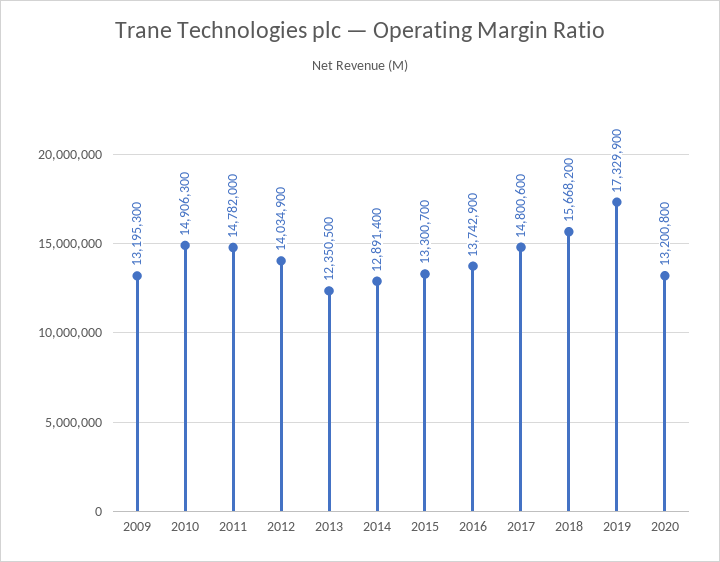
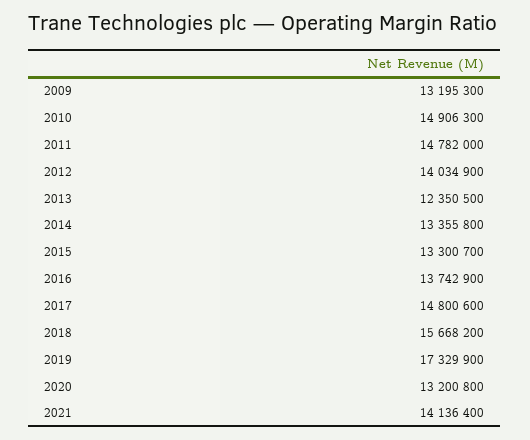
2014: 12891400 -> 13355800
2021: none -> 14136400

